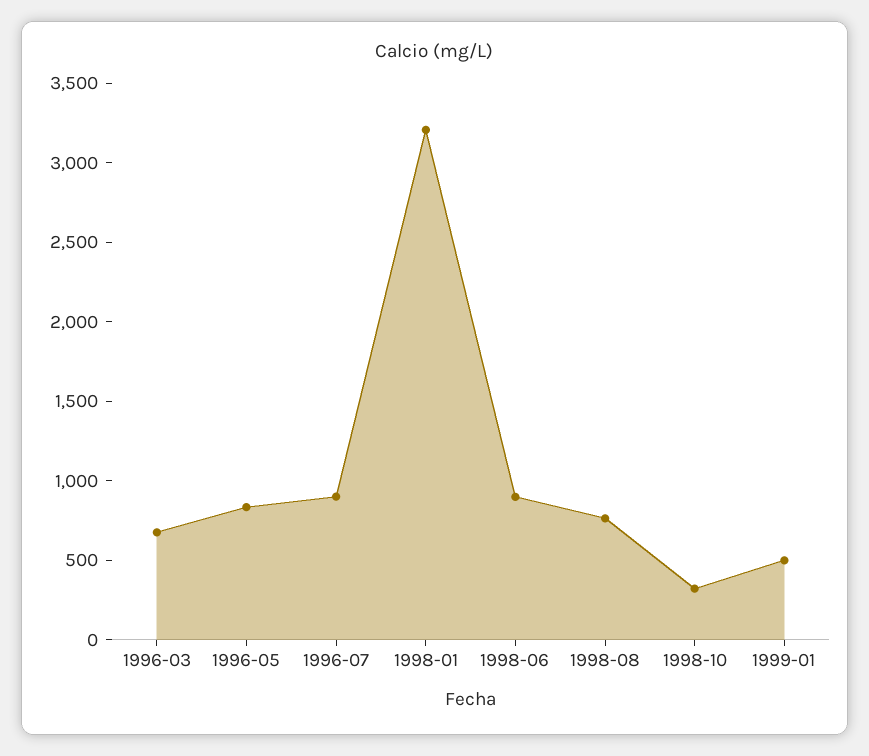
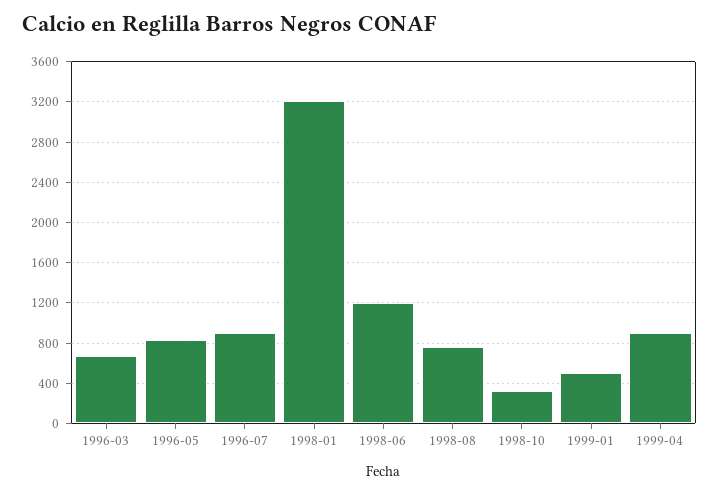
1998-06: 900 -> 1200
1999-04: none -> 900

